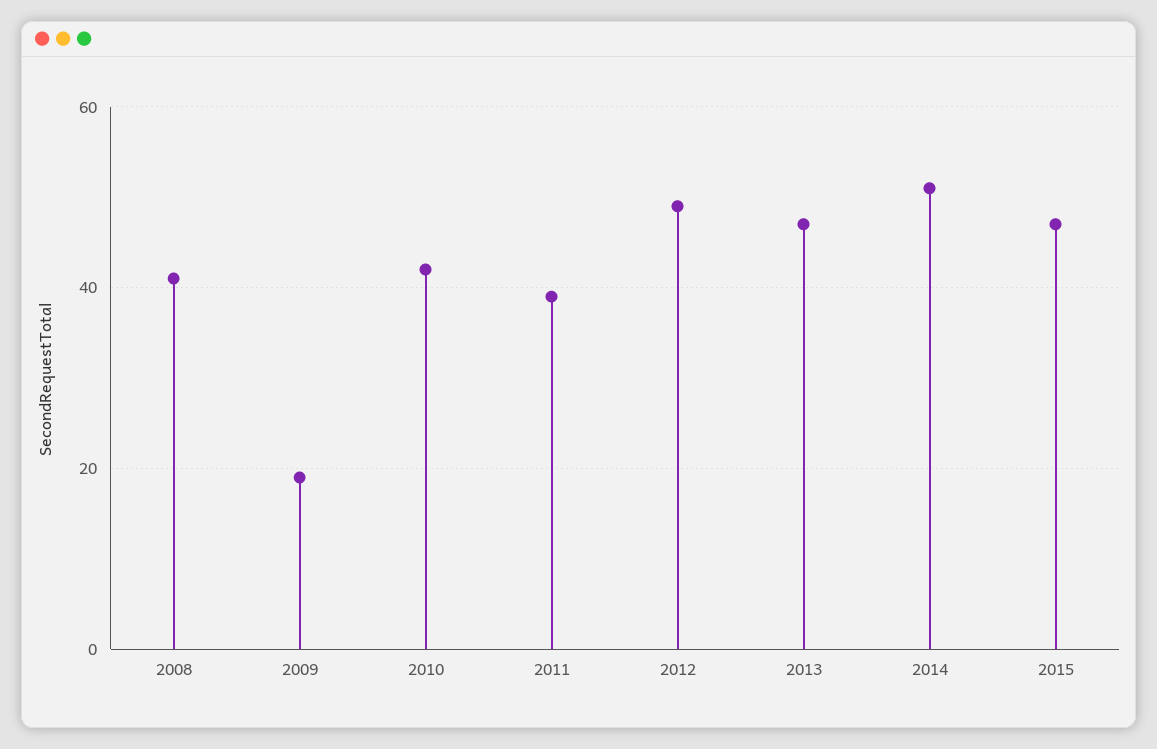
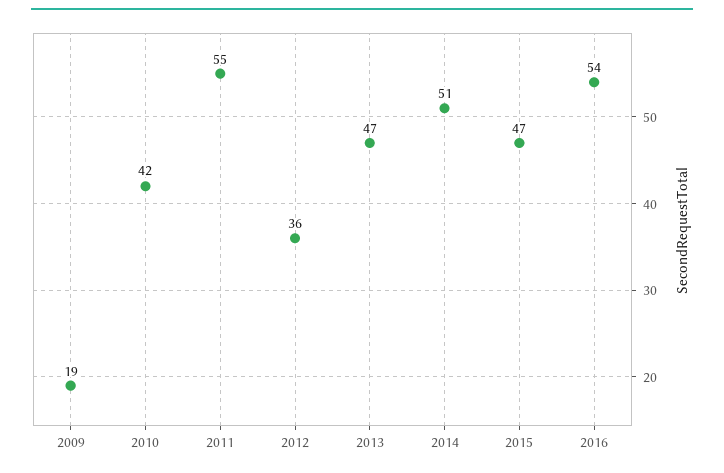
2008: 40 -> none
2011: 40 -> 55
2012: 50 -> 36
2016: none -> 54

